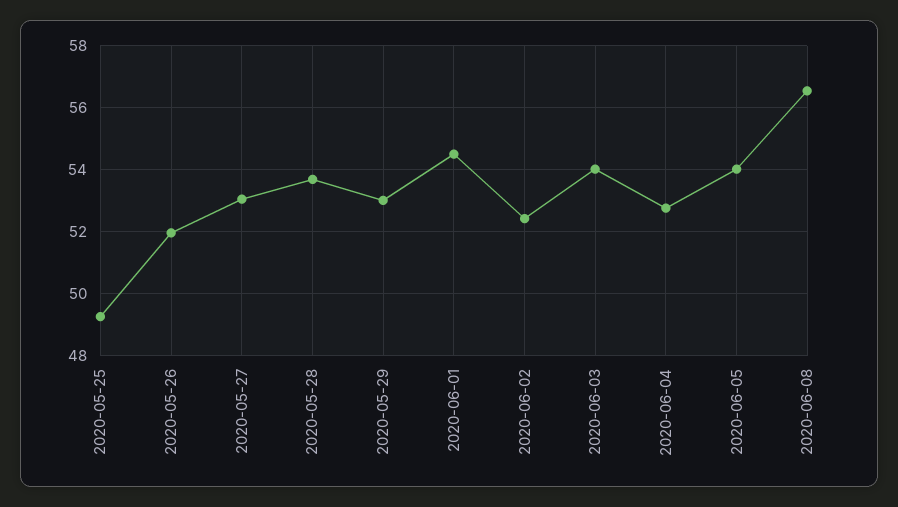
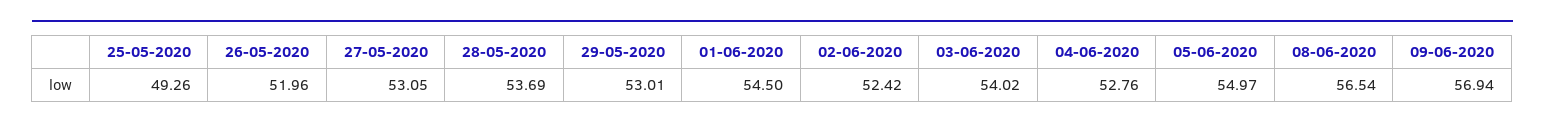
2020-06-05: 54 -> 54.97
09-06-2020: none -> 56.94

